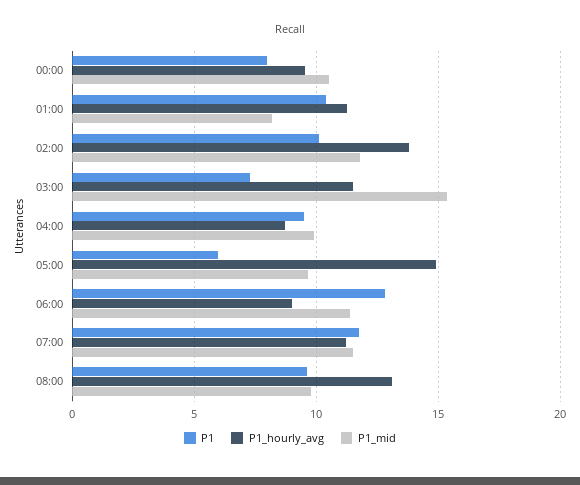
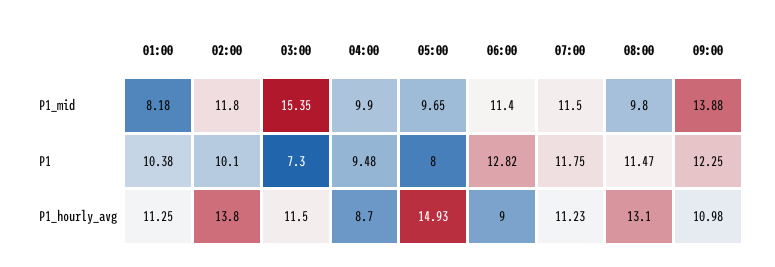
P1, 00:00: 8 -> none
P1_hourly_avg, 00:00: 9.5 -> none
P1_mid, 00:00: 10.5 -> none
P1, 05:00: 6 -> 8
P1, 08:00: 9.5 -> 11.47
P1_mid, 09:00: none -> 13.88
P1, 09:00: none -> 12.25
P1_hourly_avg, 09:00: none -> 10.98

